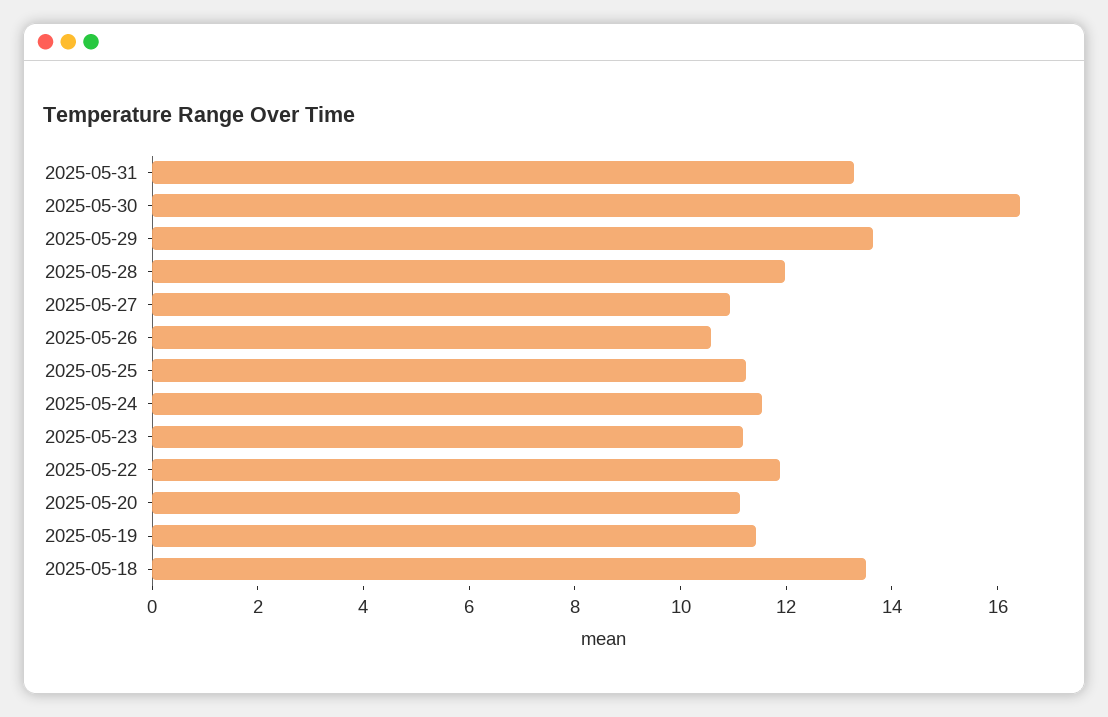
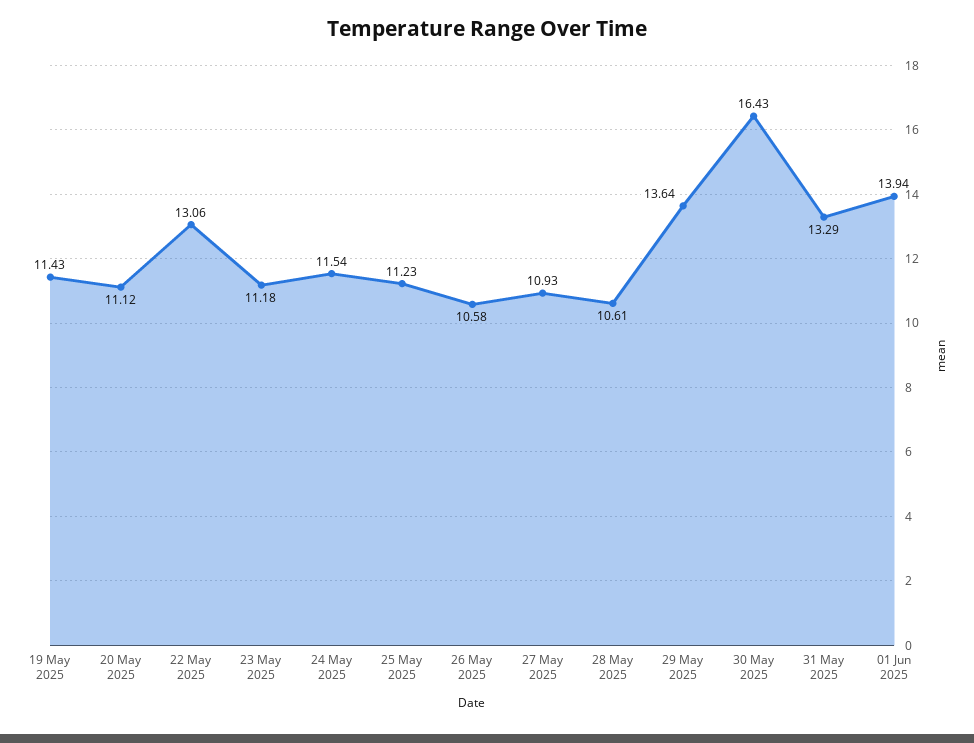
2025-05-28: 12 -> 10.61
2025-05-22: 12 -> 13.06
2025-05-18: 13.5 -> none
01 Jun 2025: none -> 13.94

